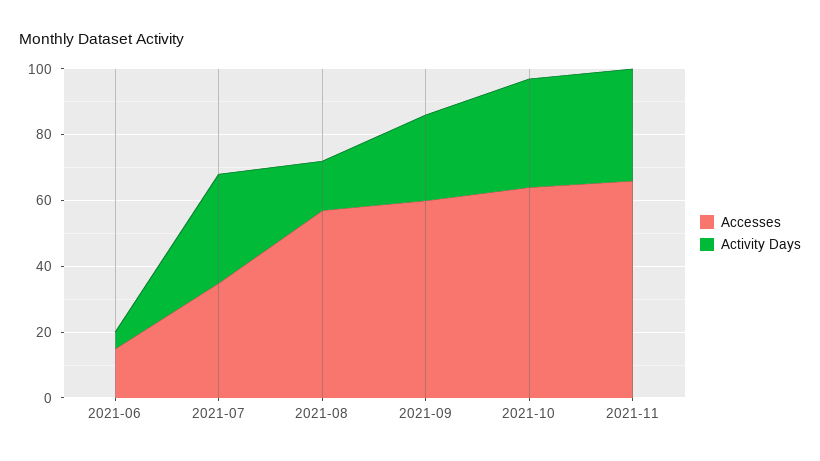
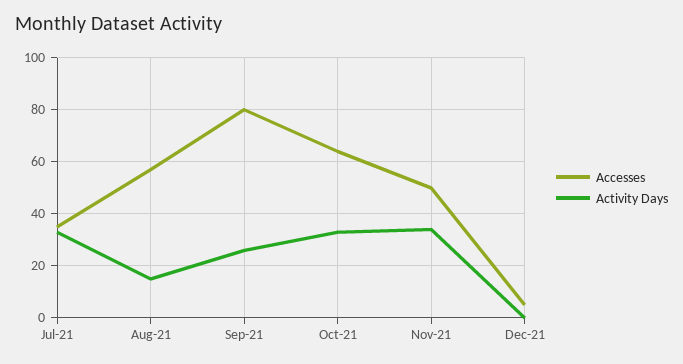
Accesses, 2021-06: 15 -> none
Activity Days, 2021-06: 5 -> none
Accesses, 2021-09: 60 -> 80
Accesses, 2021-11: 65 -> 50
Accesses, Dec-21: none -> 5
Activity Days, Dec-21: none -> 0

